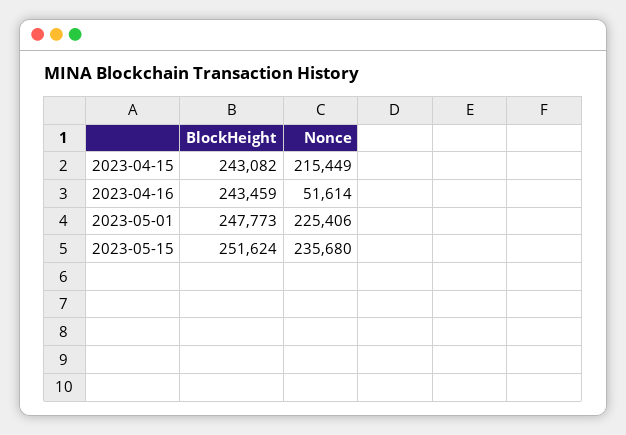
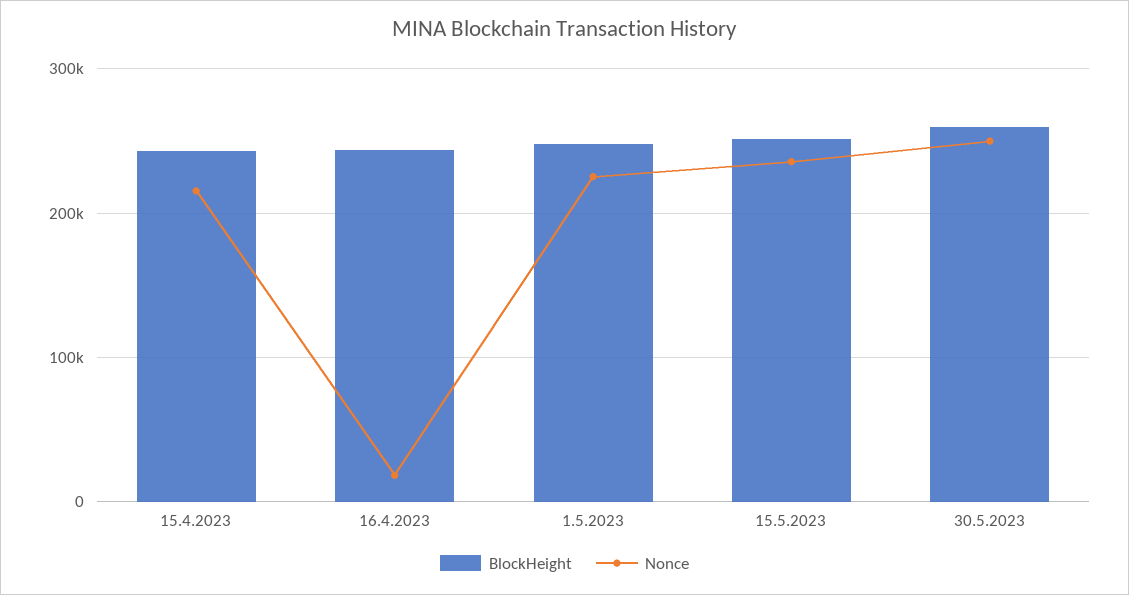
Nonce, 2023-04-16: 51614 -> 20000
BlockHeight, 30.5.2023: none -> 260000
Nonce, 30.5.2023: none -> 250000

